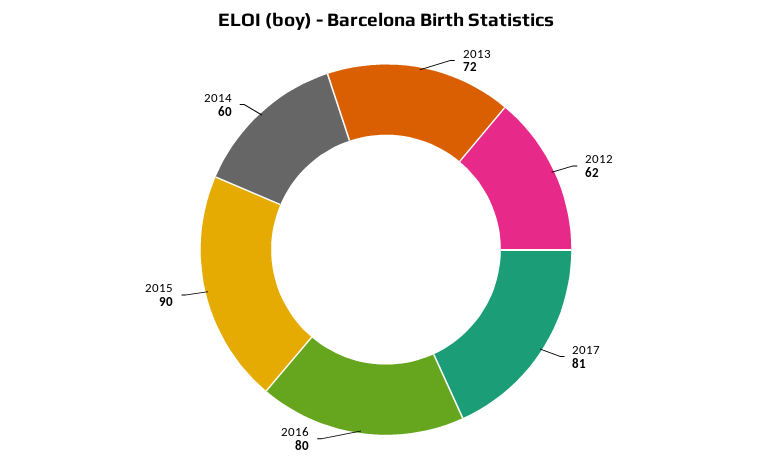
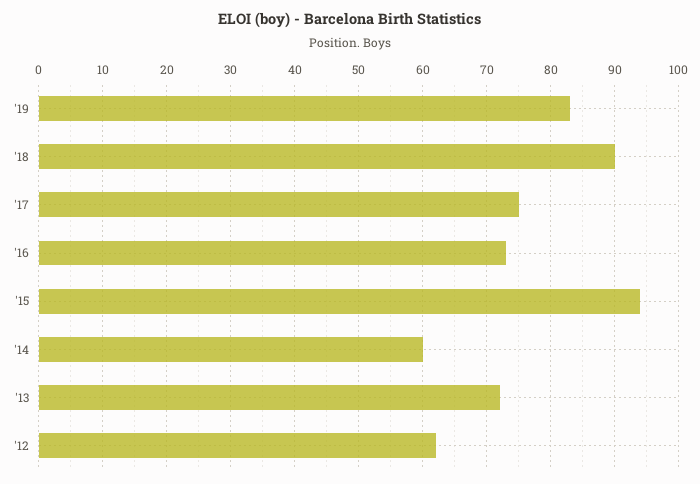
2017: 81 -> 75
2016: 80 -> 73
2015: 90 -> 94
'19: none -> 83
'18: none -> 90

